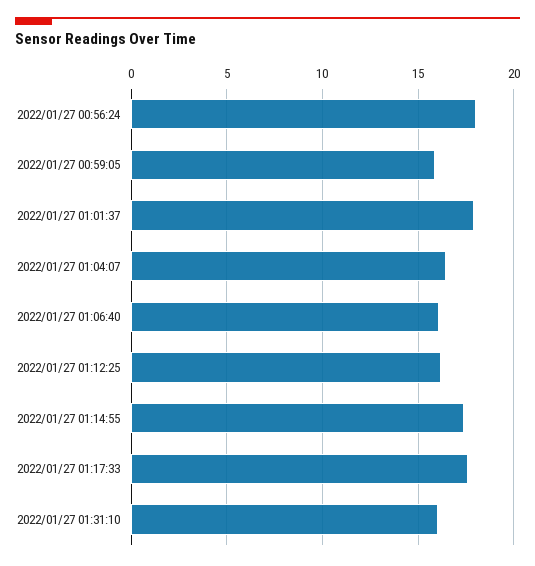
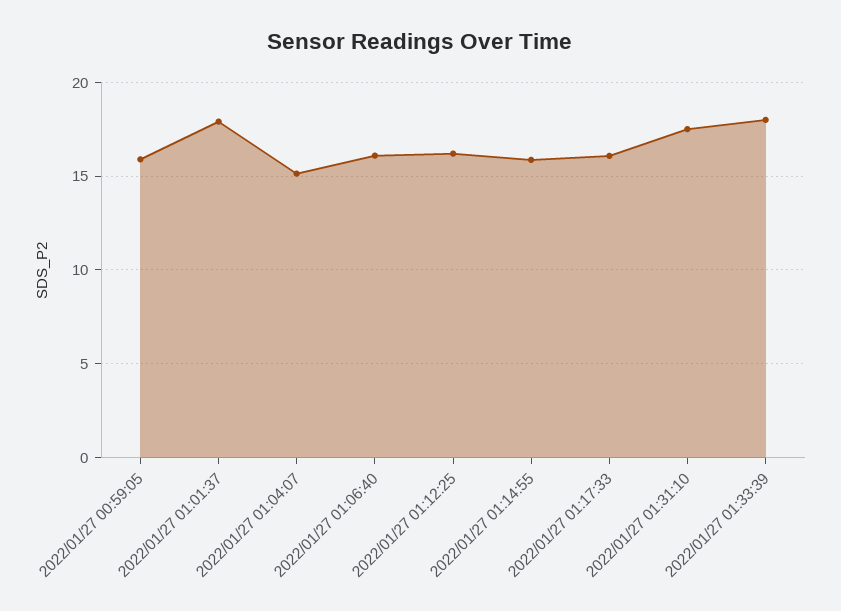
2022/01/27 00:56:24: 18 -> none
2022/01/27 01:04:07: 16.5 -> 15
2022/01/27 01:14:55: 17.5 -> 16
2022/01/27 01:17:33: 17.5 -> 16
2022/01/27 01:31:10: 16 -> 17.5
2022/01/27 01:33:39: none -> 18

